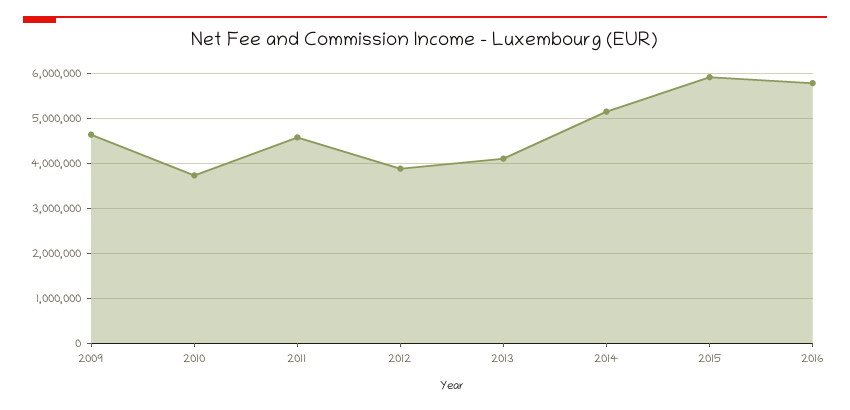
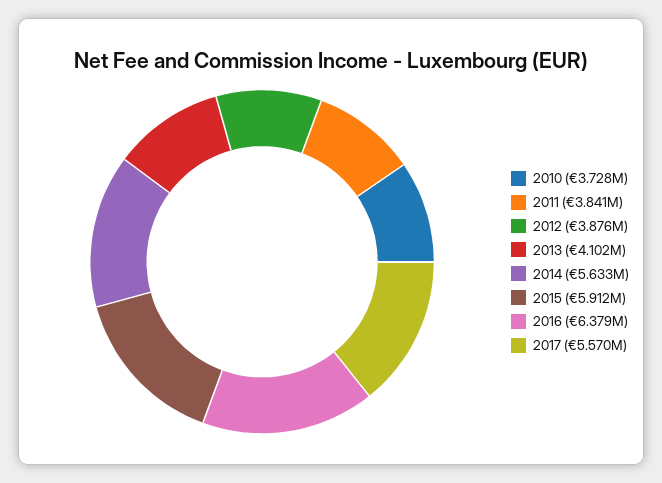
2009: 4600000 -> none
2011: 4600000 -> 3841000
2014: 5200000 -> 5633000
2016: 5800000 -> 6379000
2017: none -> 5570000

